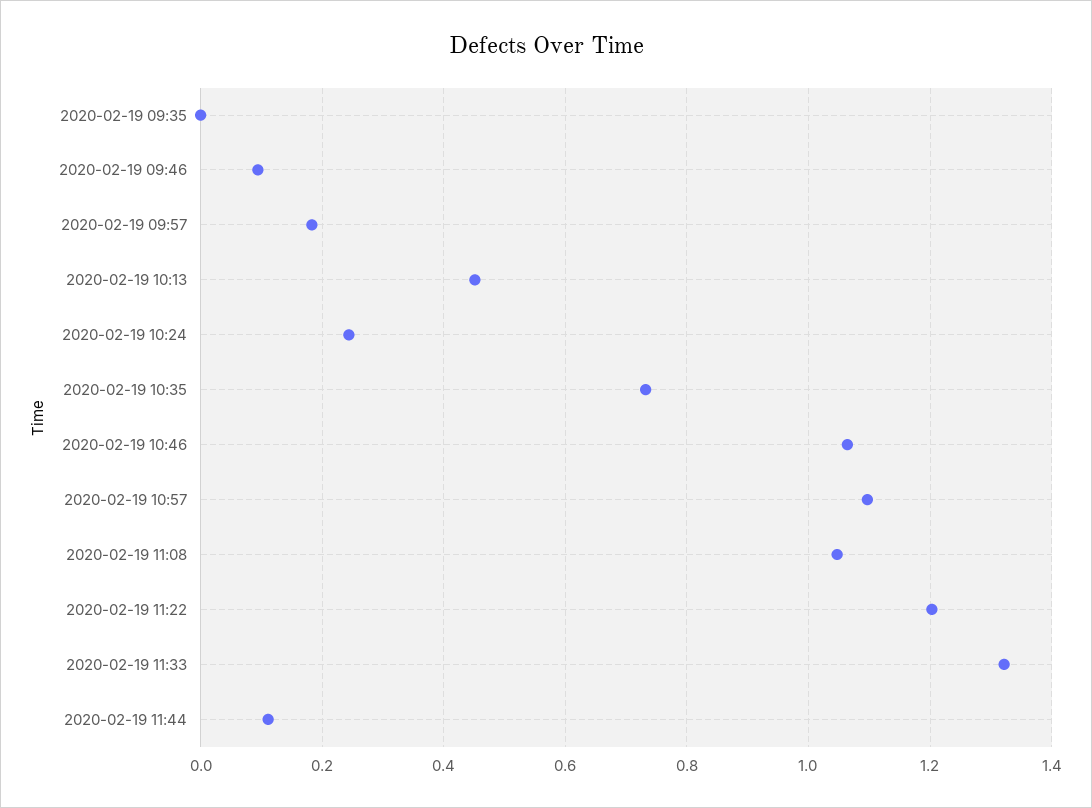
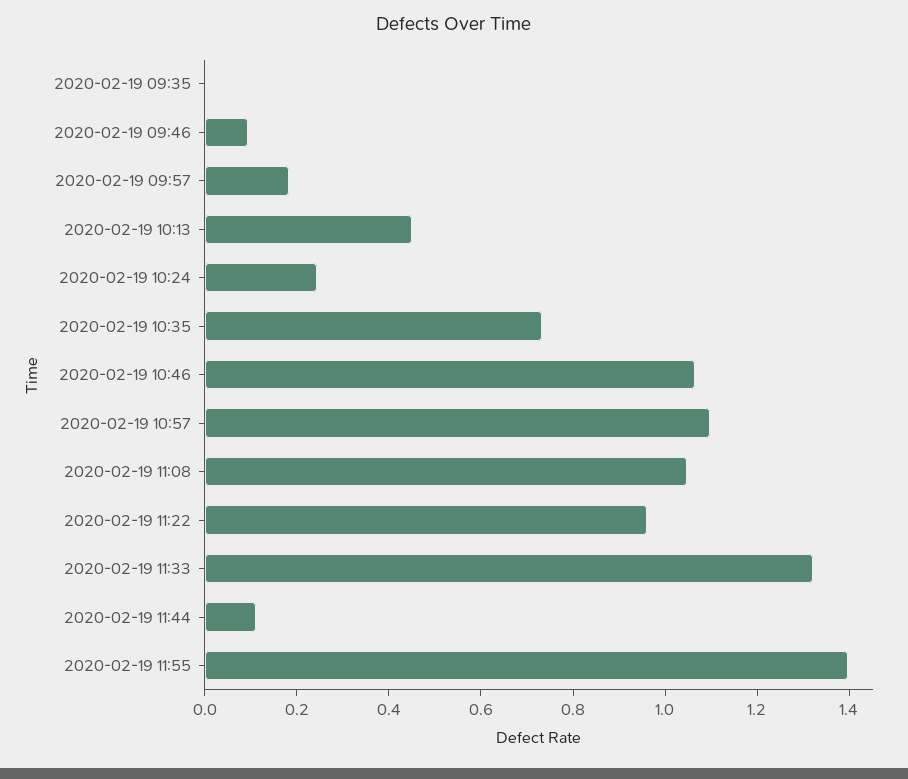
2020-02-19 11:22: 1.2 -> 0.95
2020-02-19 11:55: none -> 1.4

